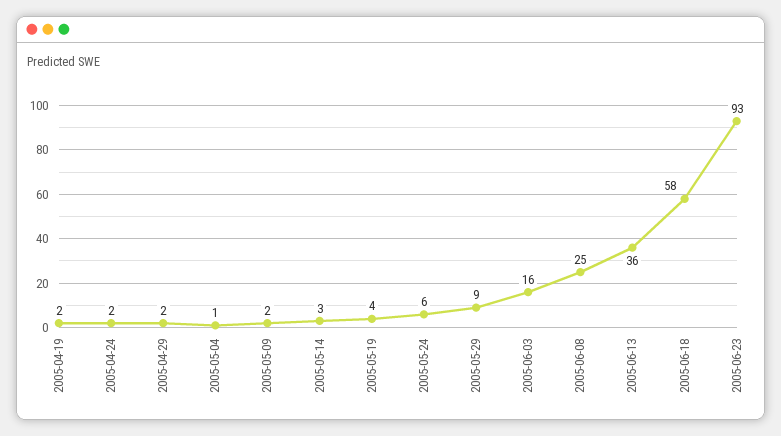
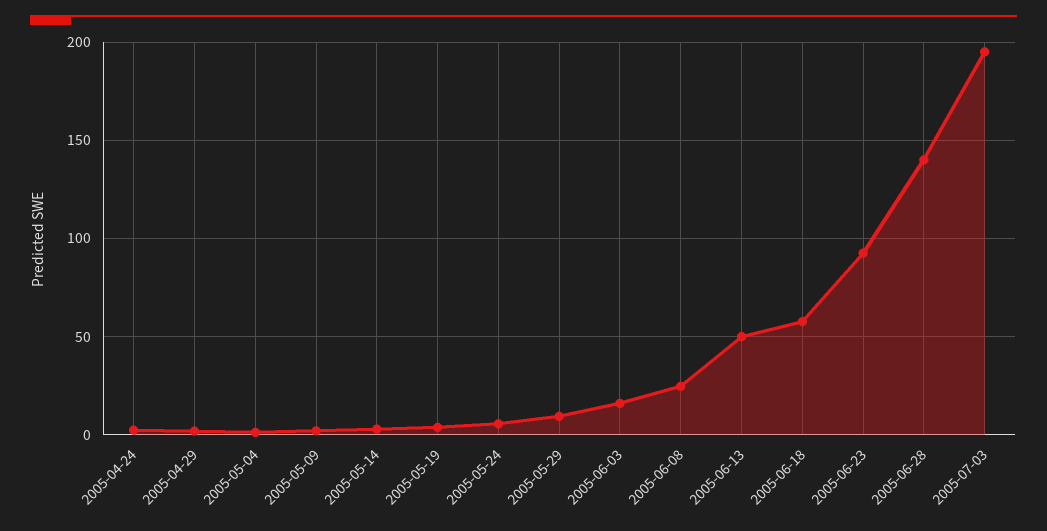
2005-04-19: 2 -> none
2005-06-13: 36 -> 50
2005-06-28: none -> 140
2005-07-03: none -> 195

